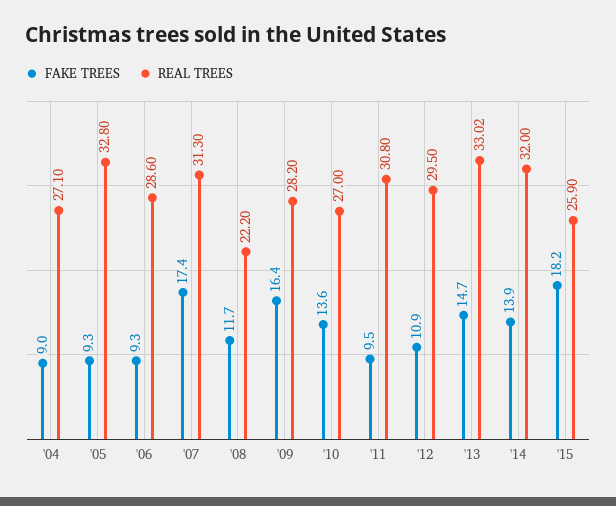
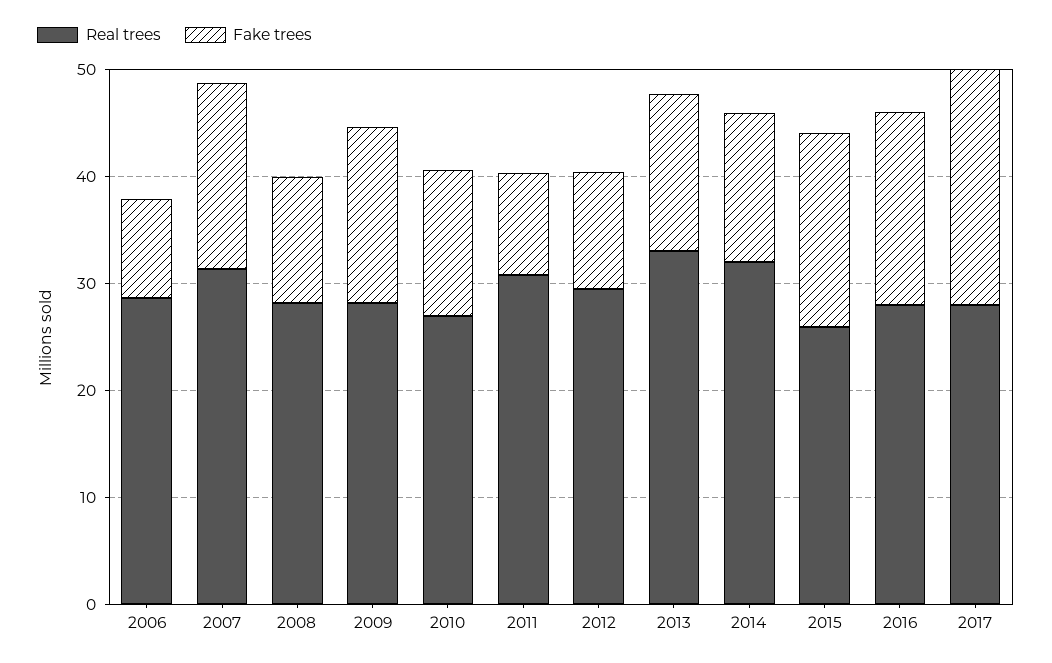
FAKE TREES, '04: 9 -> none
REAL TREES, '04: 27.1 -> none
FAKE TREES, '05: 9.3 -> none
REAL TREES, '05: 32.8 -> none
REAL TREES, '08: 22.2 -> 28
REAL TREES, 2016: none -> 28
FAKE TREES, 2016: none -> 18
REAL TREES, 2017: none -> 28
FAKE TREES, 2017: none -> 22

